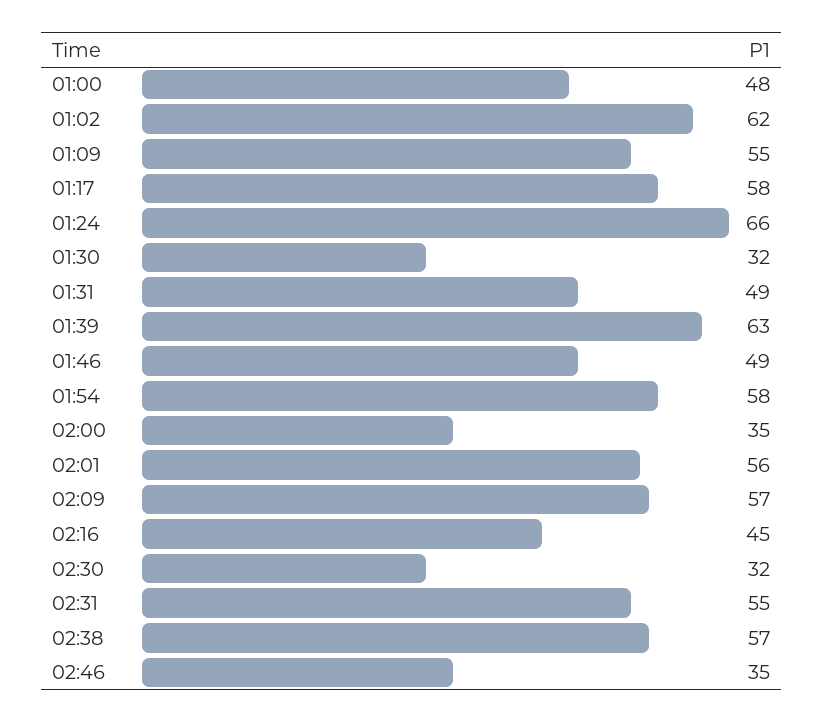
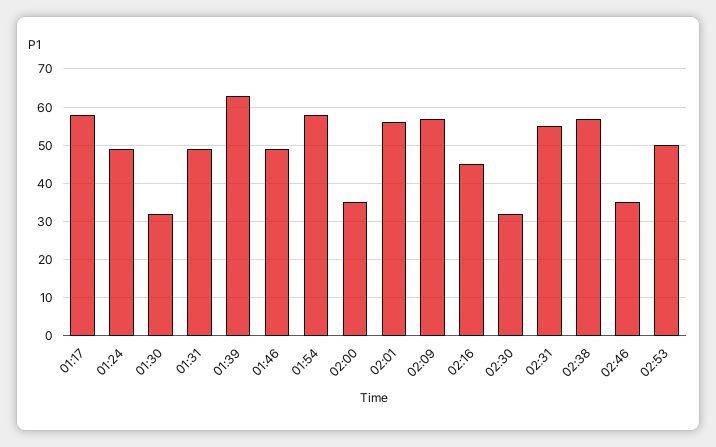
01:00: 48 -> none
01:02: 62 -> none
01:09: 55 -> none
01:24: 66 -> 50
02:53: none -> 50

